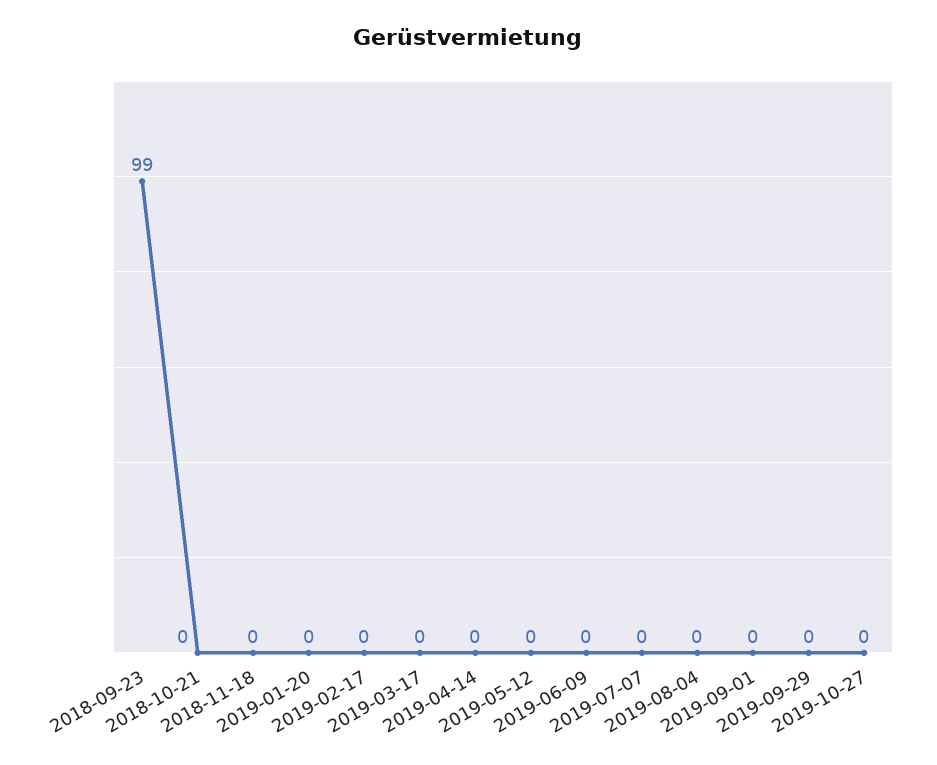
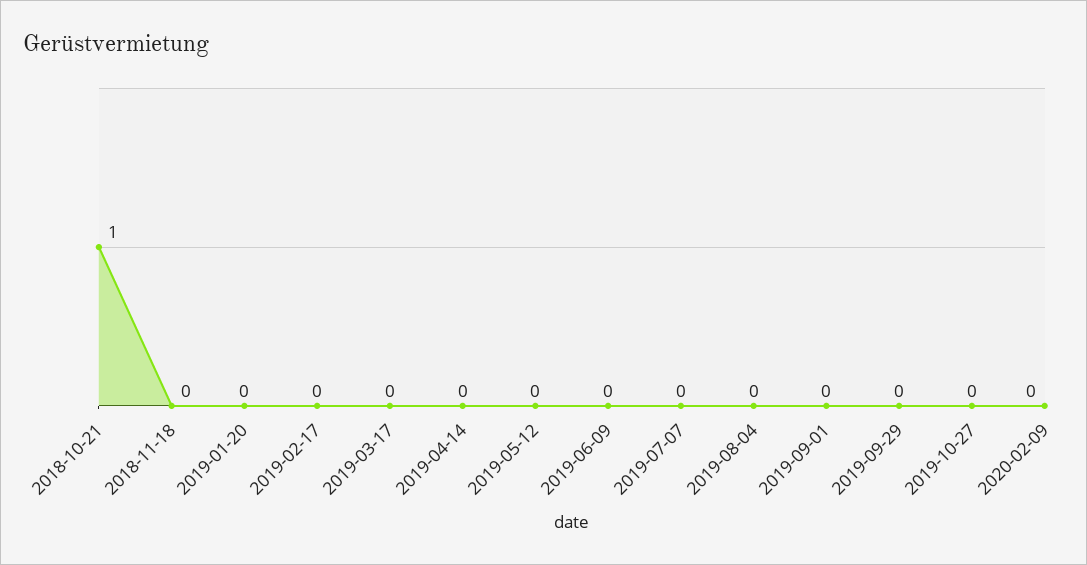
2018-09-23: 99 -> none
2018-10-21: 0 -> 1
2020-02-09: none -> 0

